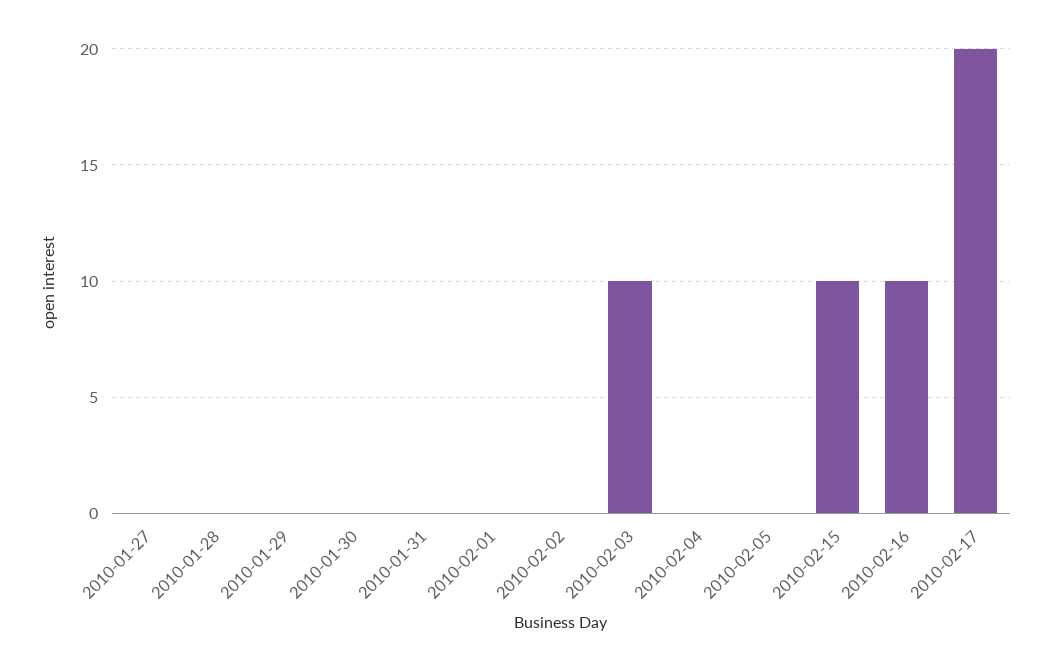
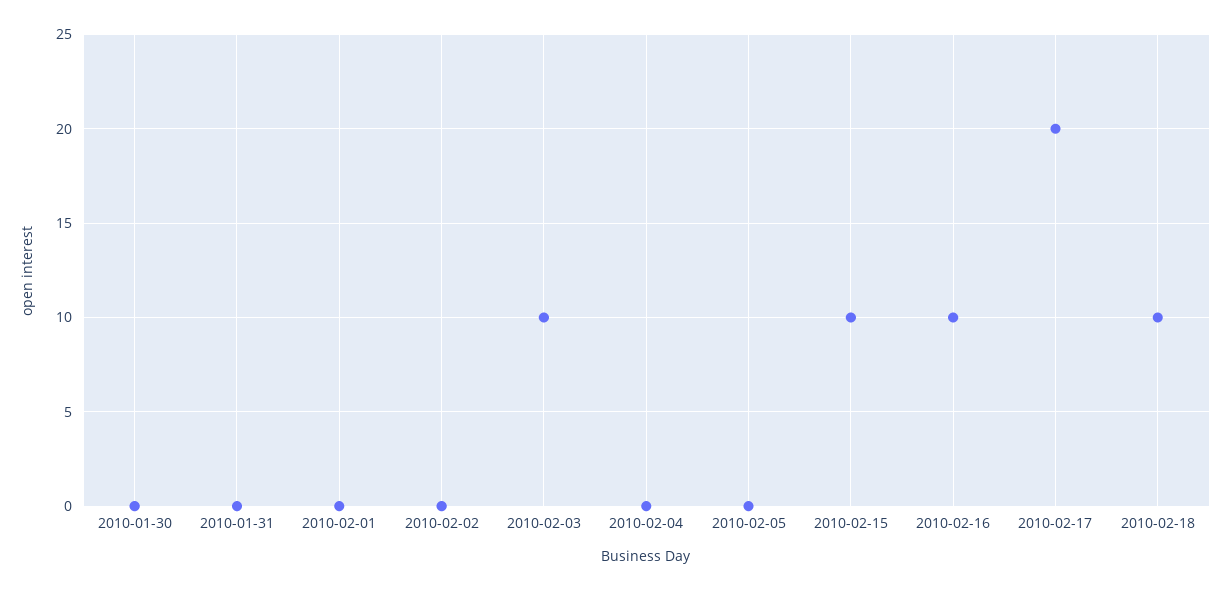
2010-01-27: 0 -> none
2010-01-28: 0 -> none
2010-01-29: 0 -> none
2010-02-18: none -> 10

